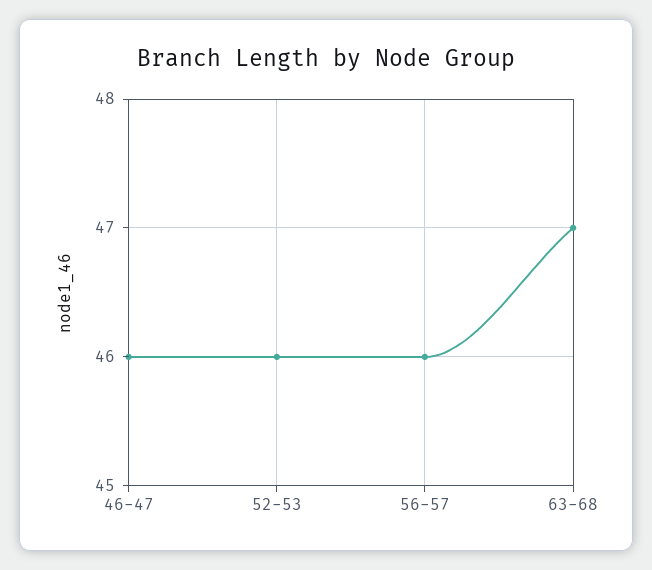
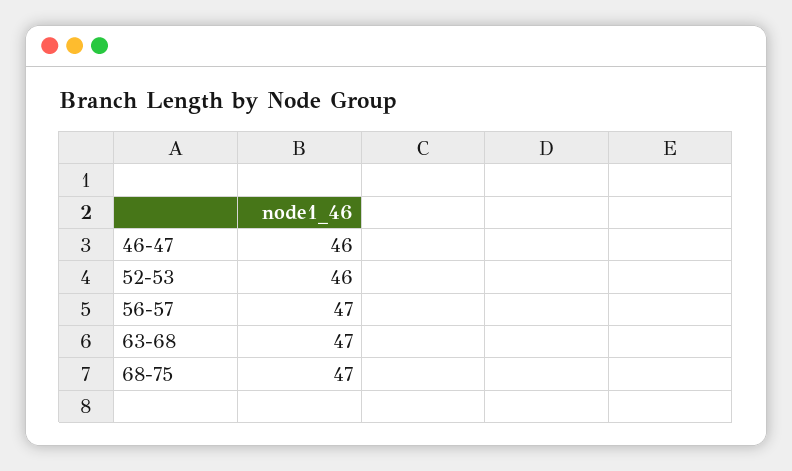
56-57: 46 -> 47
68-75: none -> 47

